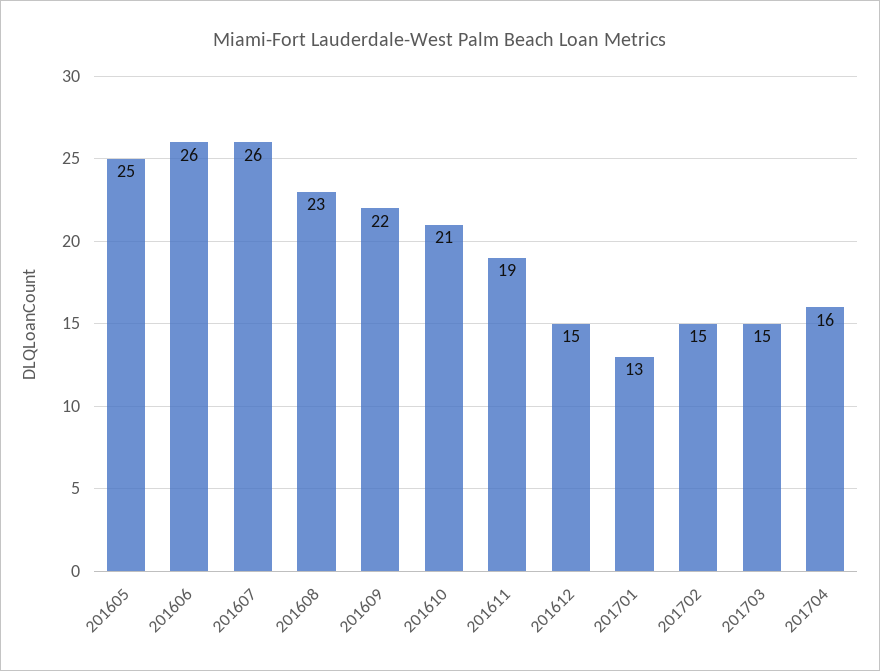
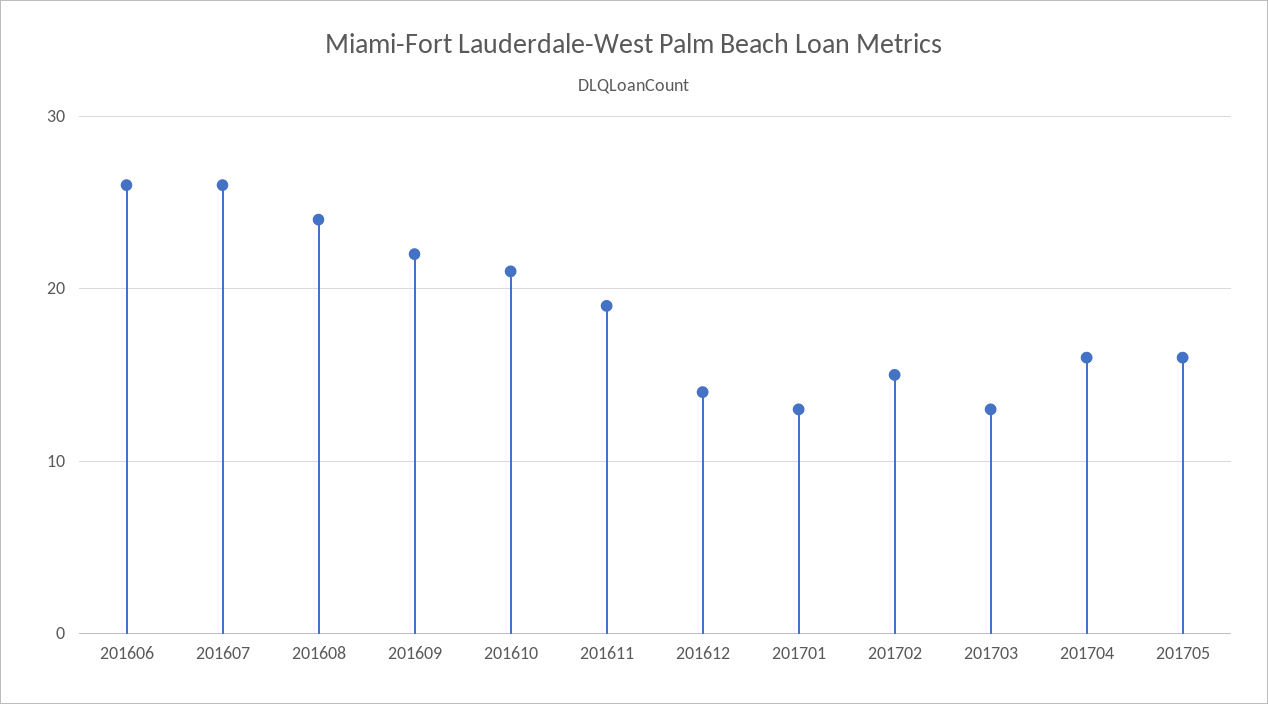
201605: 25 -> none
201608: 23 -> 24
201612: 15 -> 14
201703: 15 -> 13
201705: none -> 16

